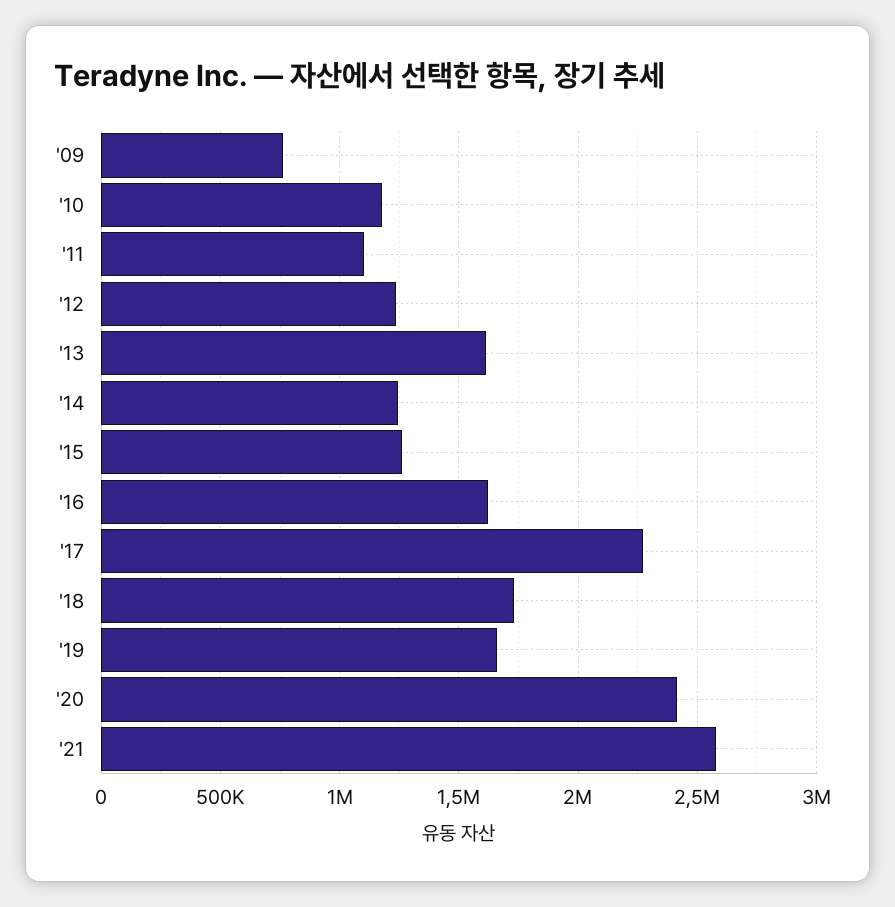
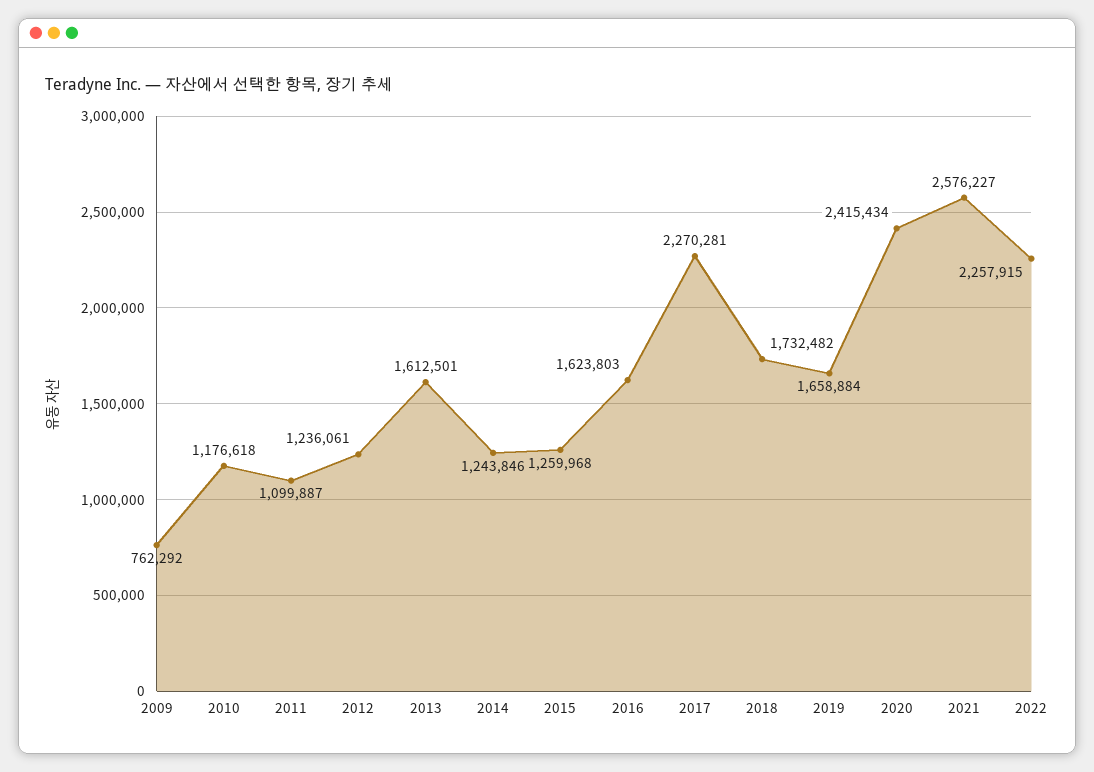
2022: none -> 2257915

